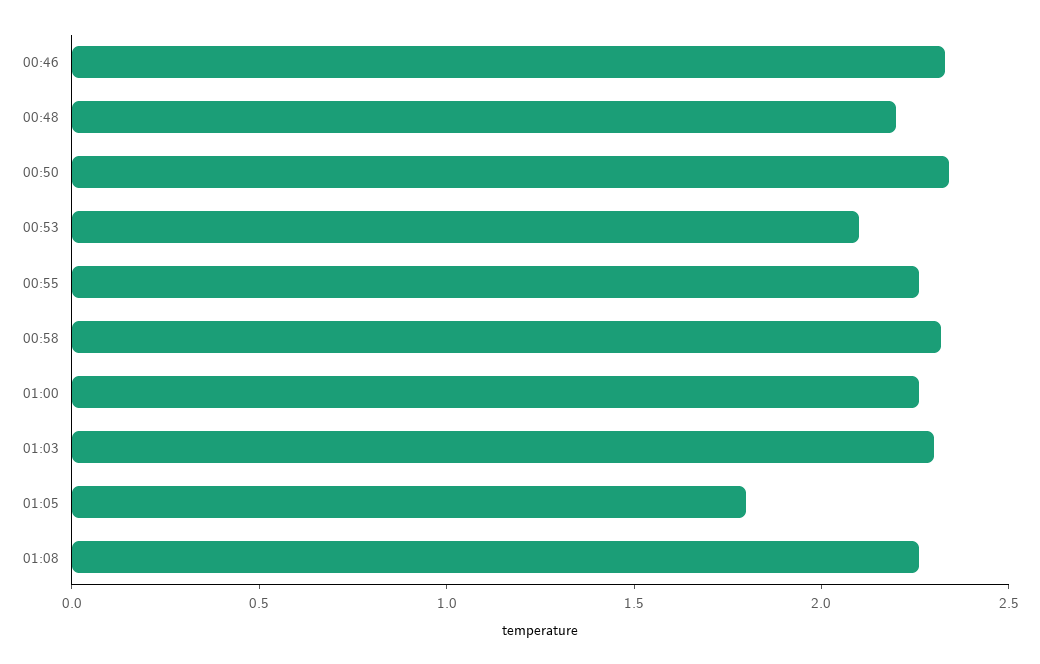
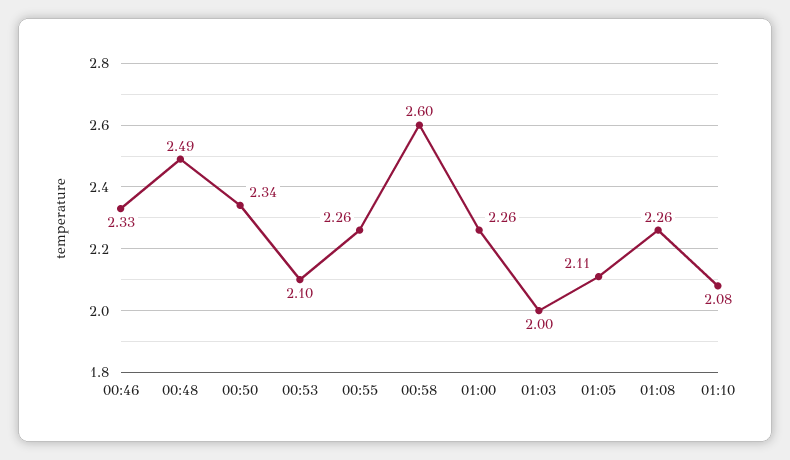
00:48: 2.2 -> 2.49
00:58: 2.3 -> 2.6
01:03: 2.3 -> 2
01:05: 1.8 -> 2.11
01:10: none -> 2.08

